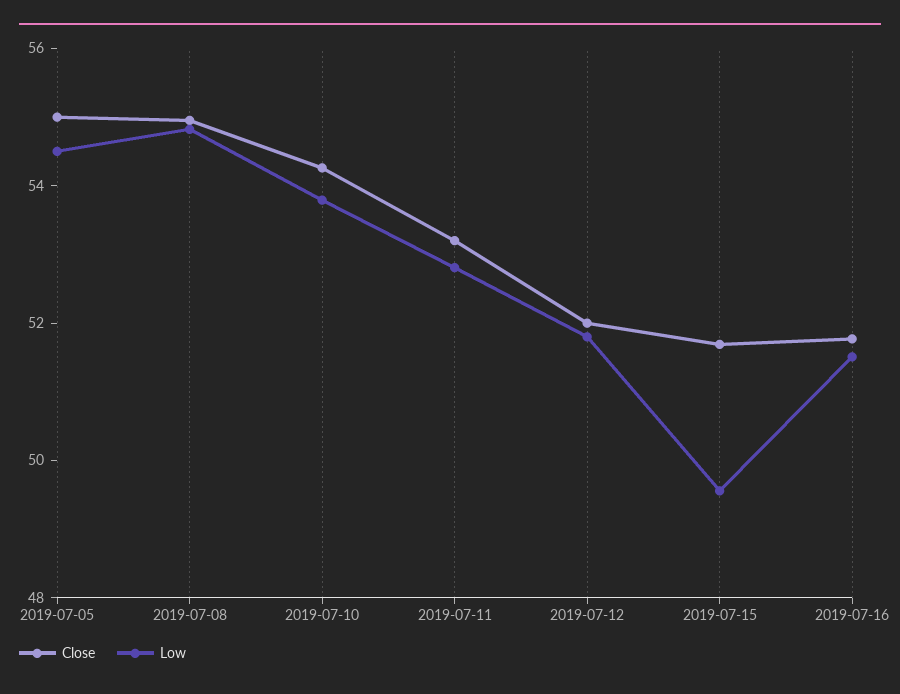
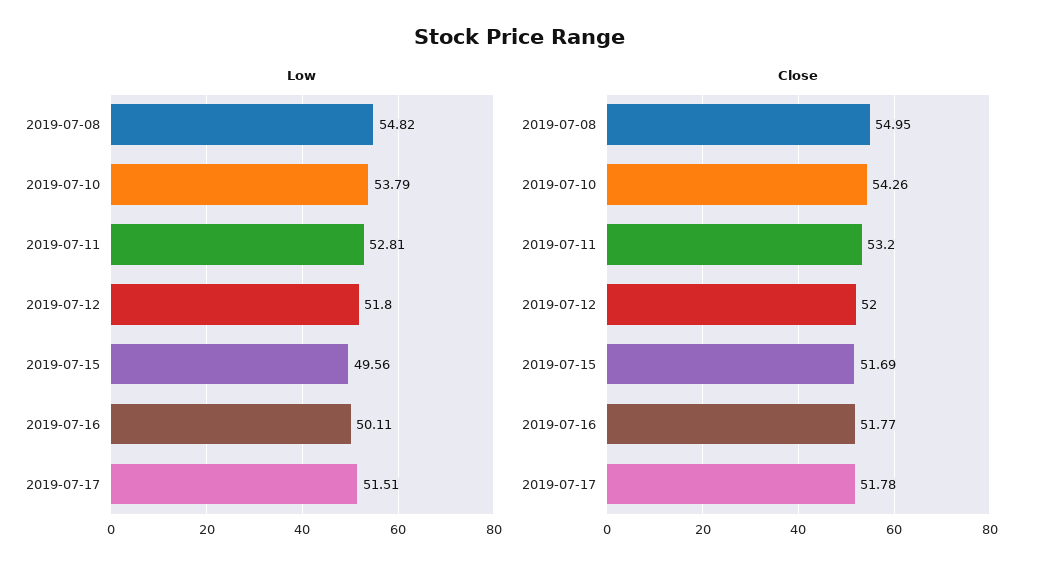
Close, 2019-07-05: 55 -> none
Low, 2019-07-05: 54.5 -> none
Low, 2019-07-16: 51.5 -> 50.11
Low, 2019-07-17: none -> 51.51
Close, 2019-07-17: none -> 51.78

